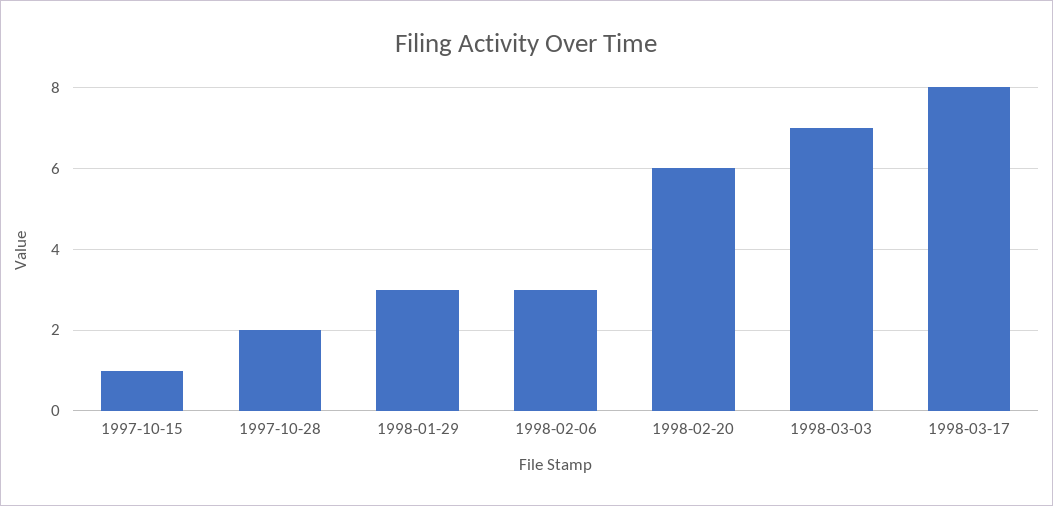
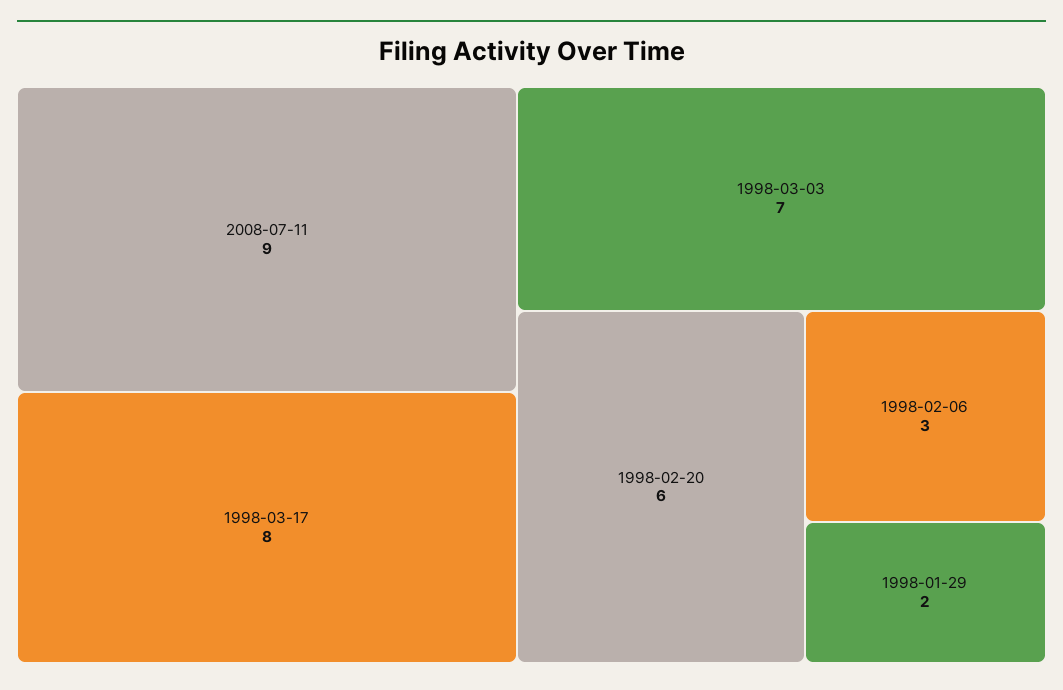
1997-10-15: 1 -> none
1997-10-28: 2 -> none
1998-01-29: 3 -> 2
2008-07-11: none -> 9

